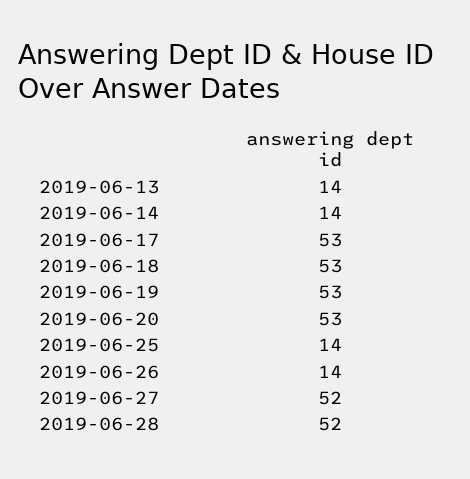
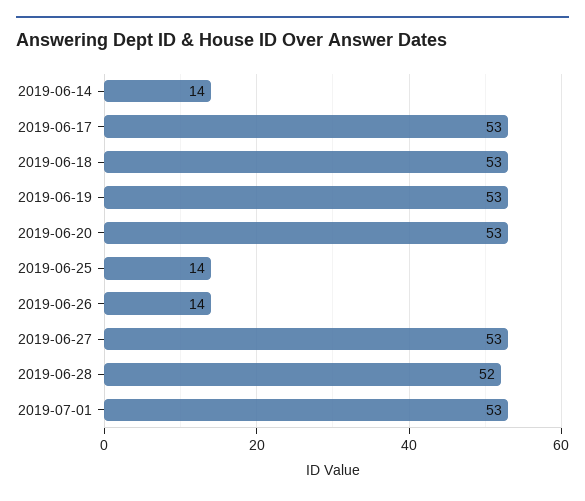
2019-06-13: 14 -> none
2019-06-27: 52 -> 53
2019-07-01: none -> 53

